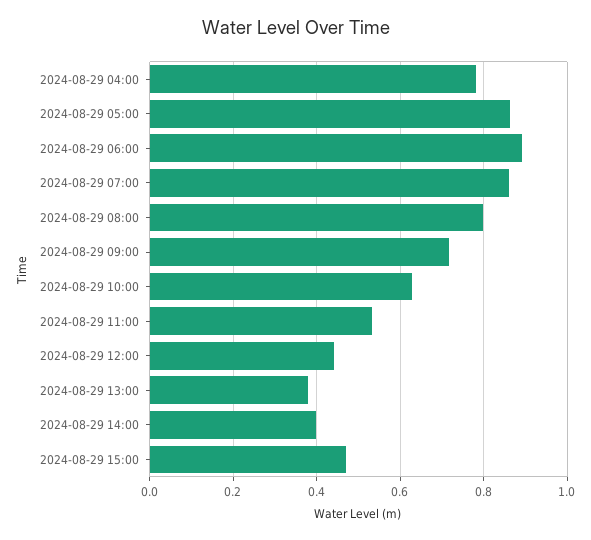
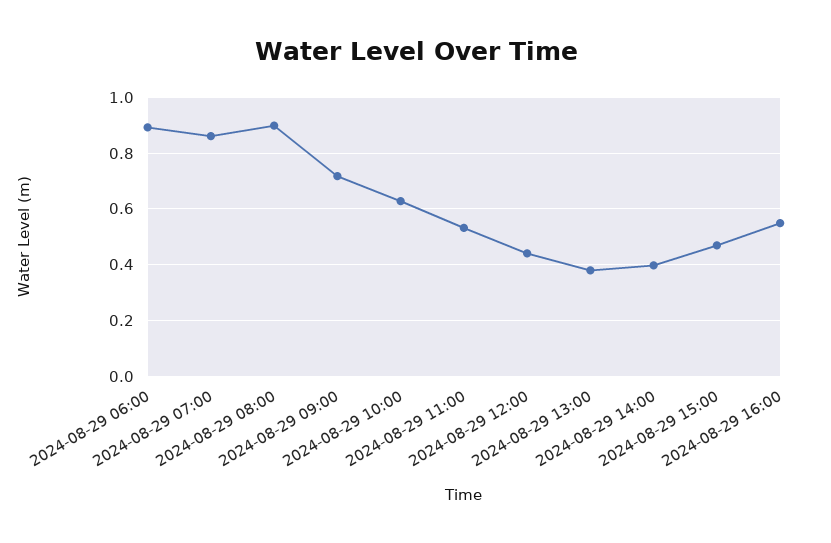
2024-08-29 04:00: 0.78 -> none
2024-08-29 05:00: 0.86 -> none
2024-08-29 08:00: 0.8 -> 0.9
2024-08-29 16:00: none -> 0.55

